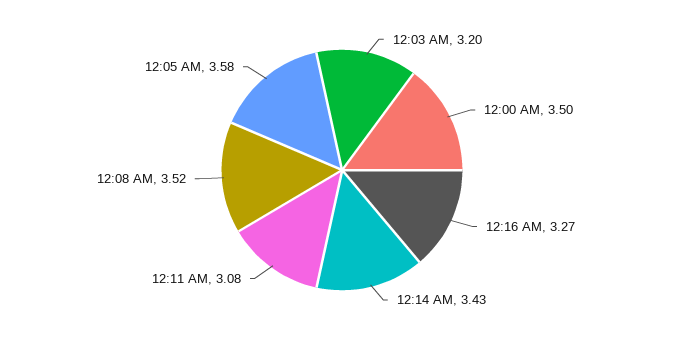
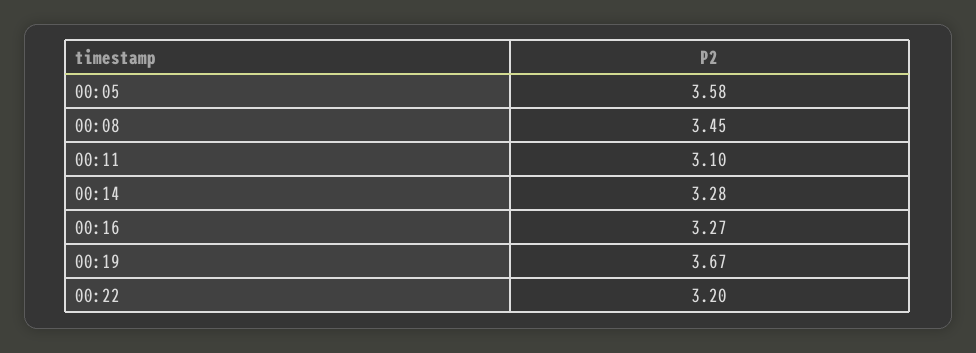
12:03 AM: 3.2 -> none
12:00 AM: 3.5 -> none
12:14 AM: 3.43 -> 3.28
12:11 AM: 3.08 -> 3.1
12:08 AM: 3.52 -> 3.45
00:19: none -> 3.67
00:22: none -> 3.2

